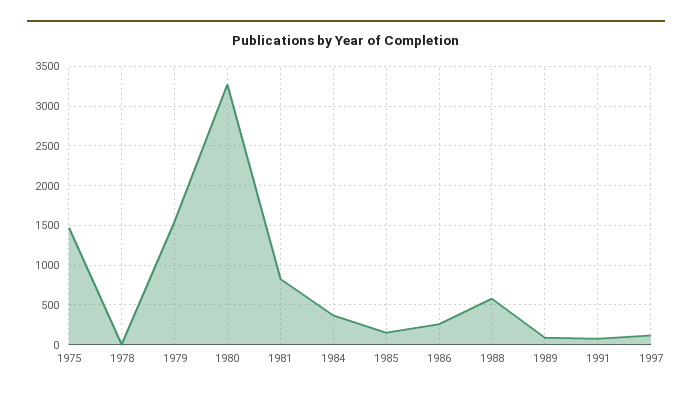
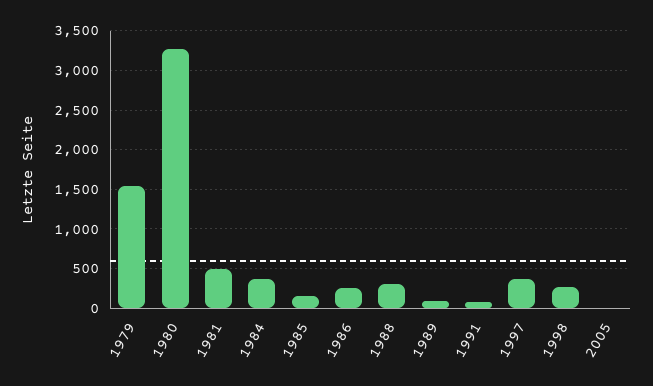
1975: 1500 -> none
1978: 0 -> none
1981: 800 -> 500
1988: 600 -> 300
1997: 100 -> 400
1998: none -> 300
2005: none -> 0

